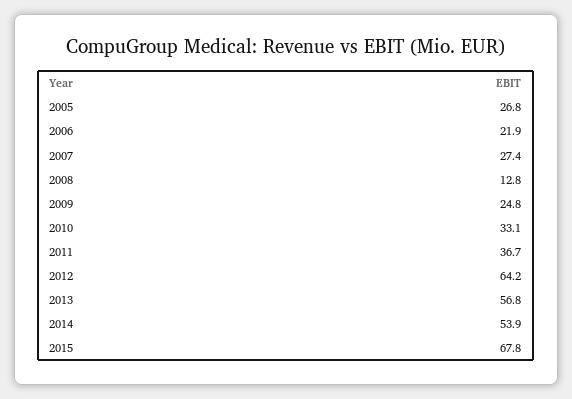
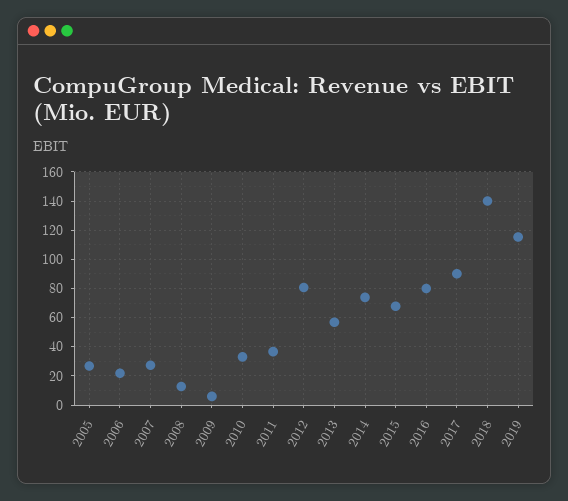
2009: 24.8 -> 5
2012: 64.2 -> 80
2014: 53.9 -> 75
2016: none -> 80
2017: none -> 90
2018: none -> 140
2019: none -> 115

